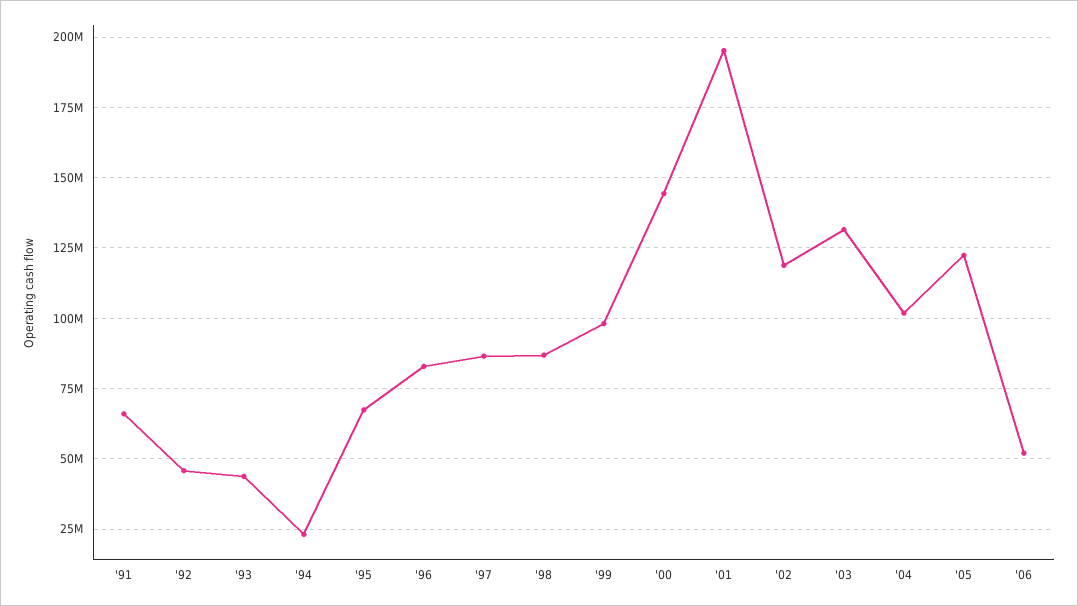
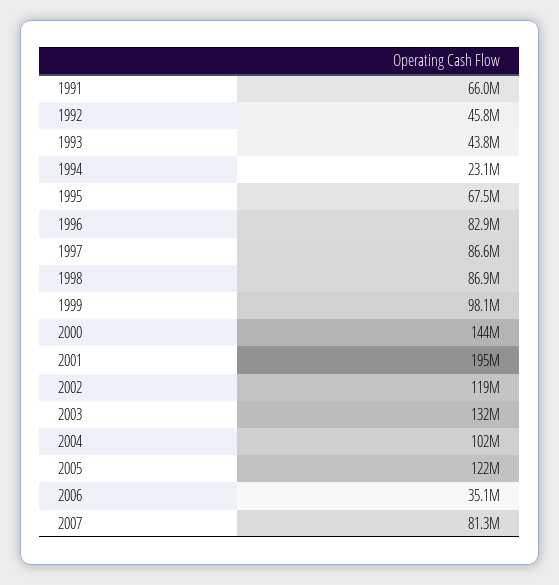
'06: 52500000 -> 35100000
2007: none -> 81300000

